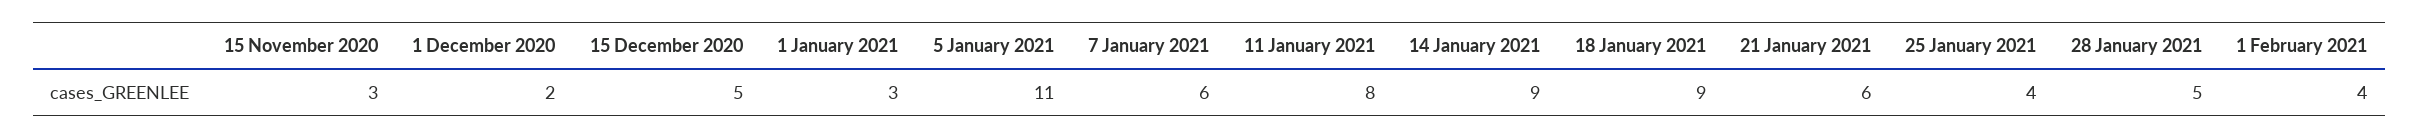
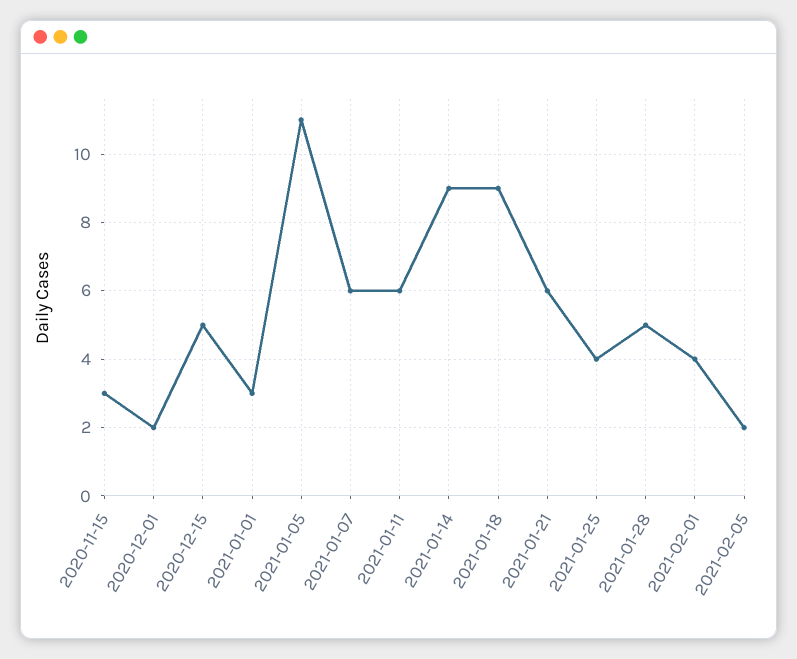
11 January 2021: 8 -> 6
2021-02-05: none -> 2

